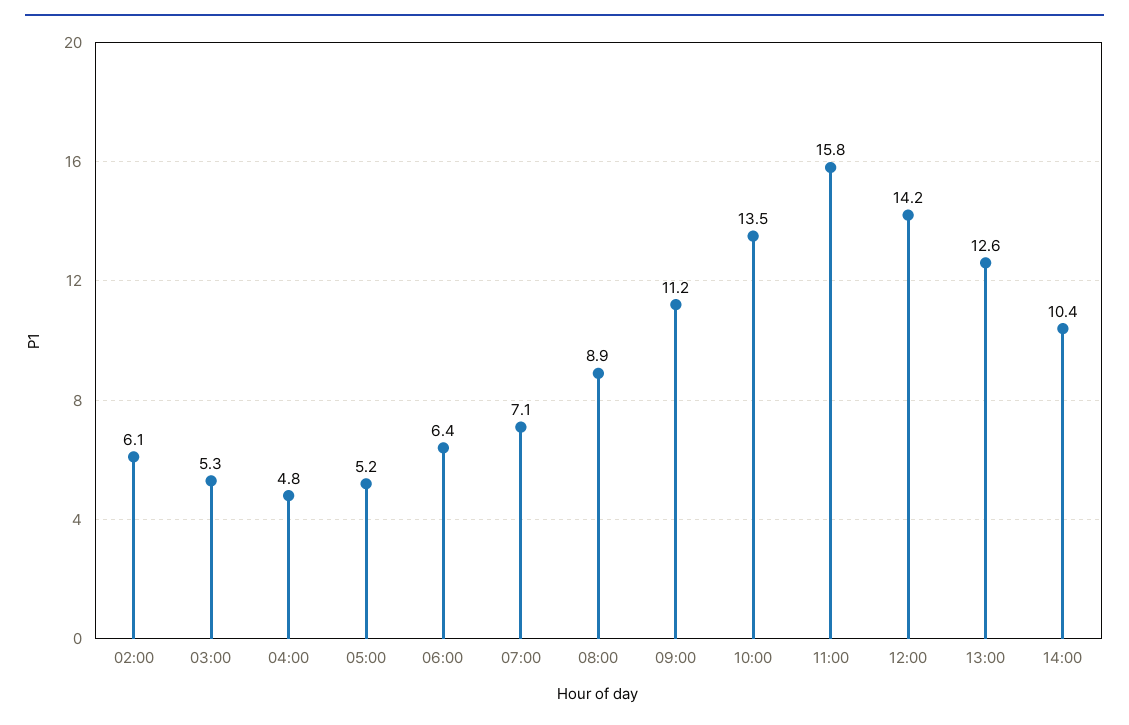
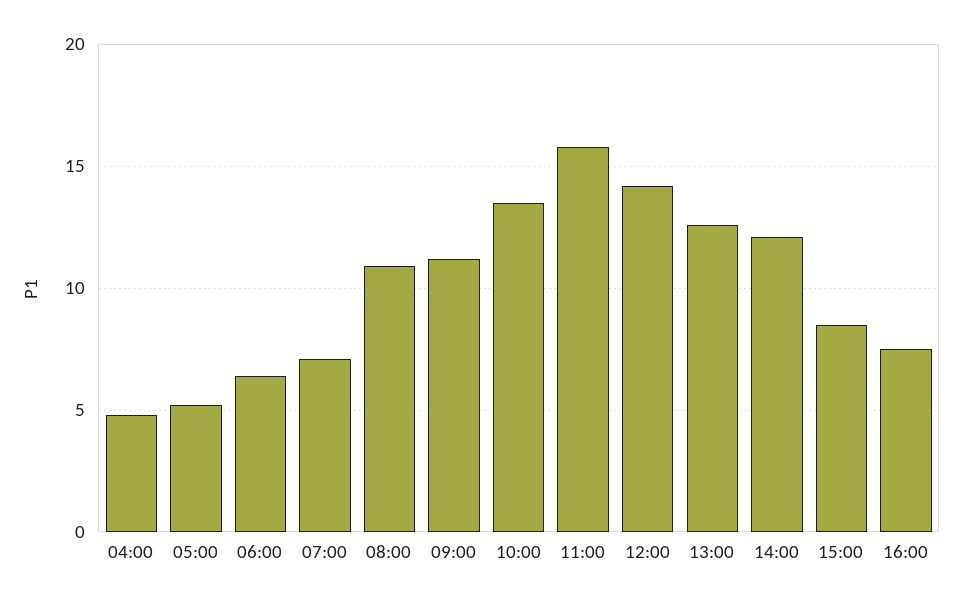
02:00: 6.1 -> none
03:00: 5.3 -> none
08:00: 8.9 -> 11
14:00: 10.4 -> 12
15:00: none -> 8.5
16:00: none -> 7.5

